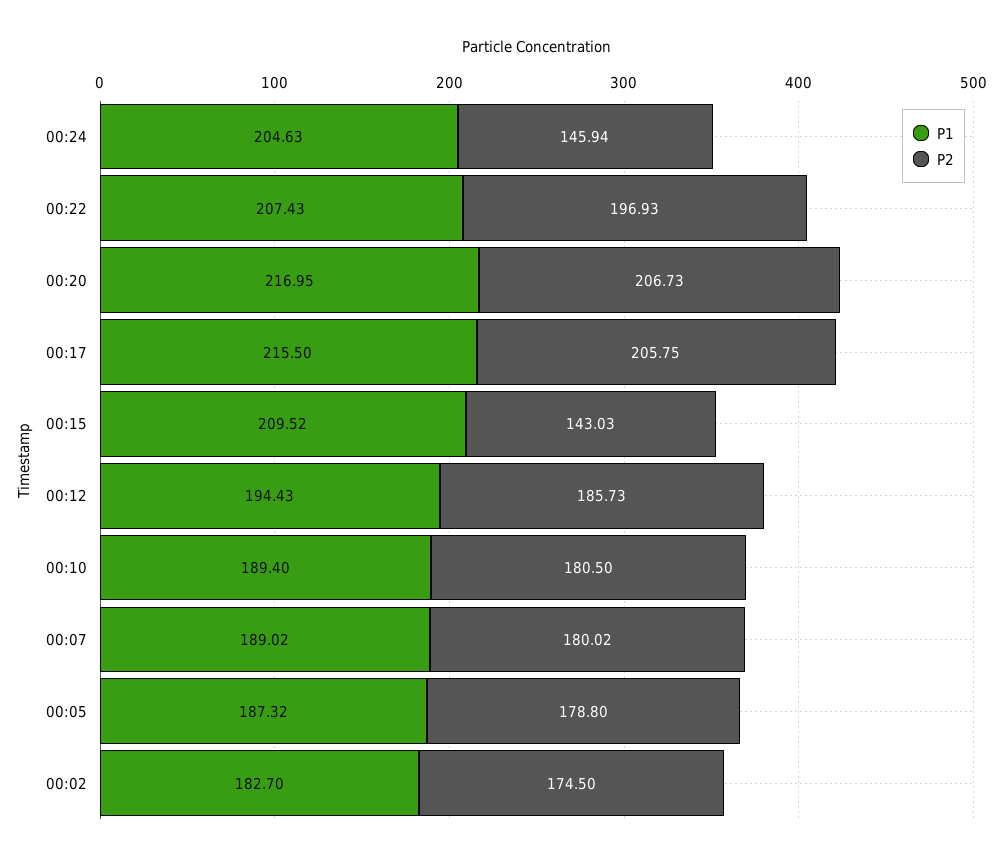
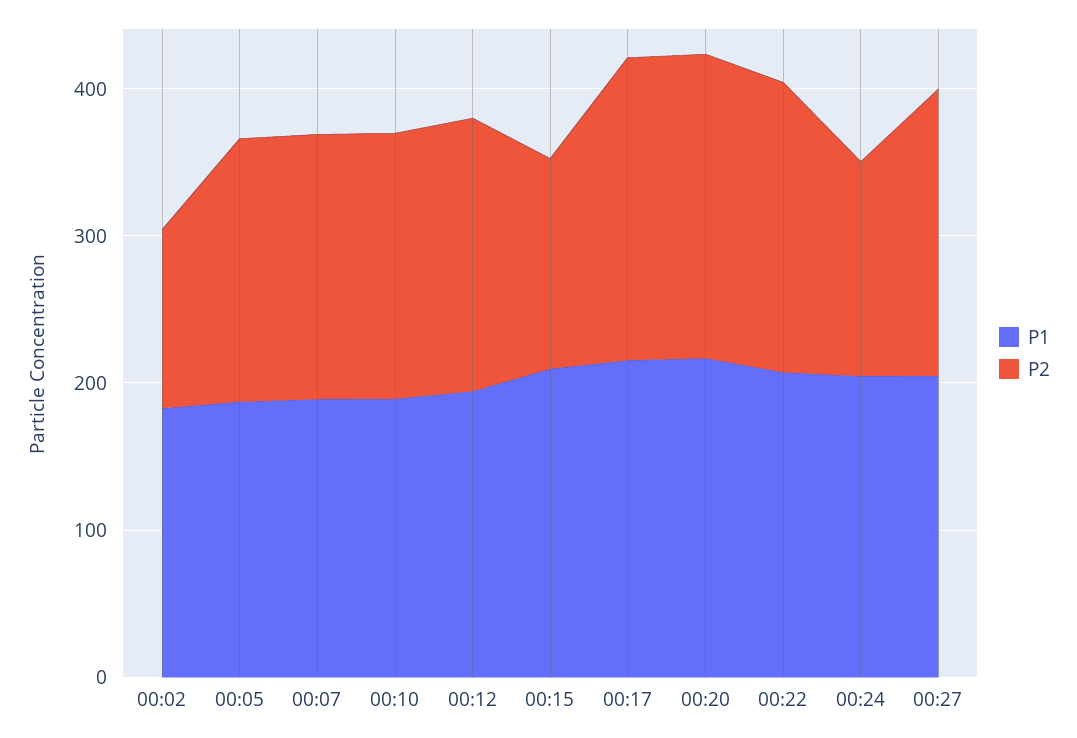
P2, 00:02: 174.5 -> 120
P1, 00:27: none -> 200
P2, 00:27: none -> 200

